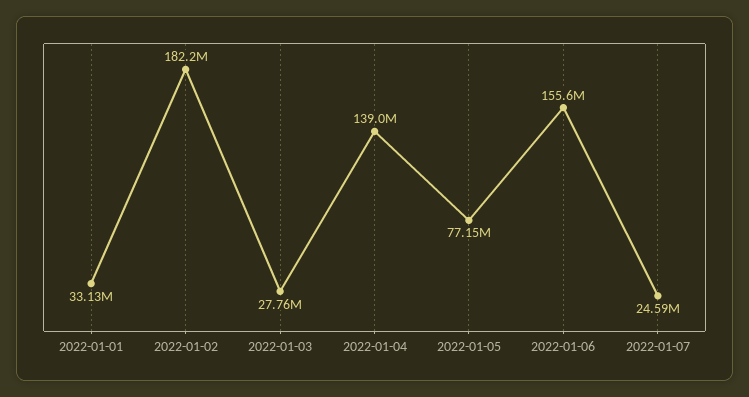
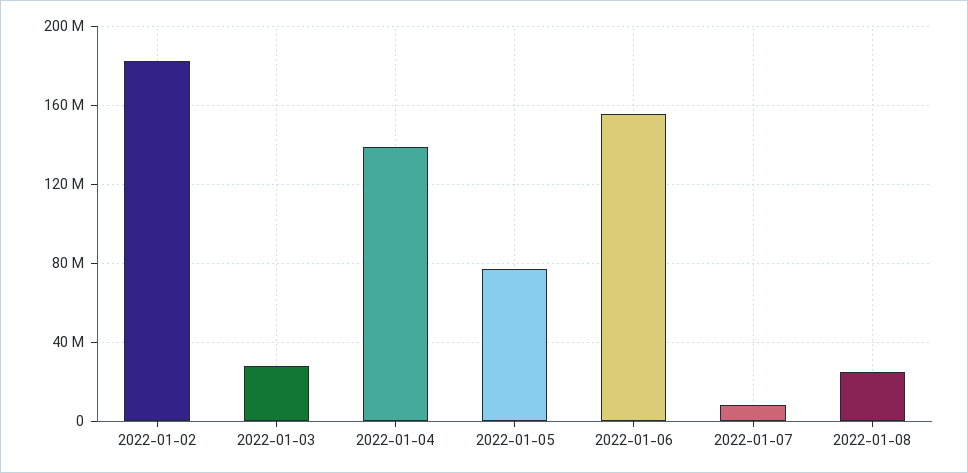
2022-01-01: 33130000 -> none
2022-01-07: 24590000 -> 10000000
2022-01-08: none -> 25000000

